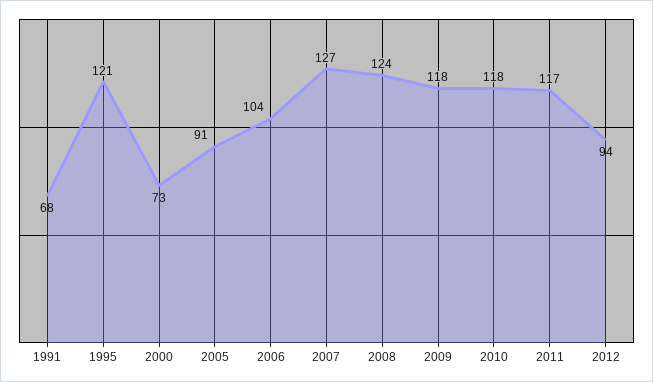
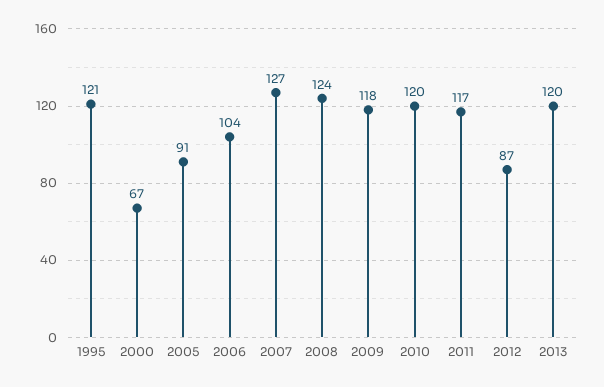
1991: 68 -> none
2000: 73 -> 67
2010: 118 -> 120
2012: 94 -> 87
2013: none -> 120

